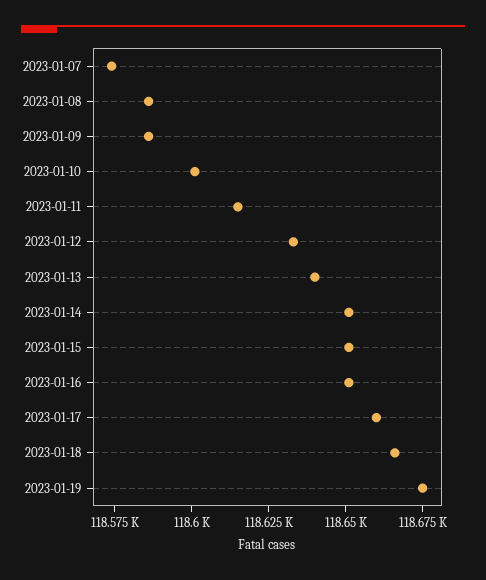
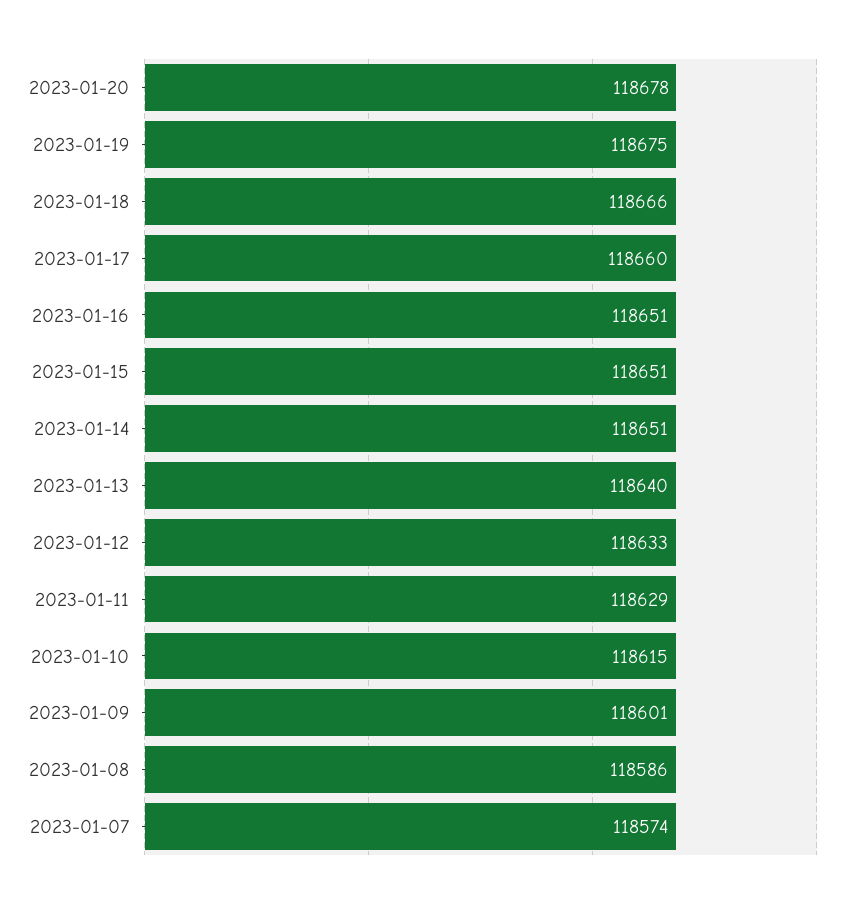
2023-01-09: 118585 -> 118601
2023-01-10: 118600 -> 118615
2023-01-11: 118615 -> 118629
2023-01-20: none -> 118678

